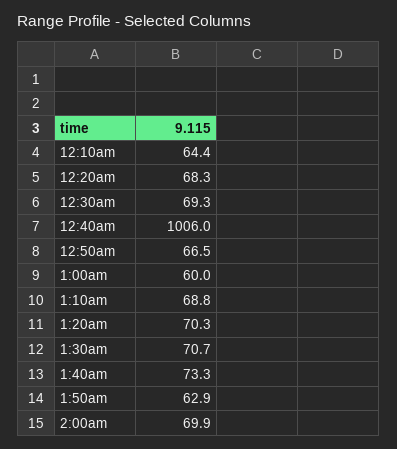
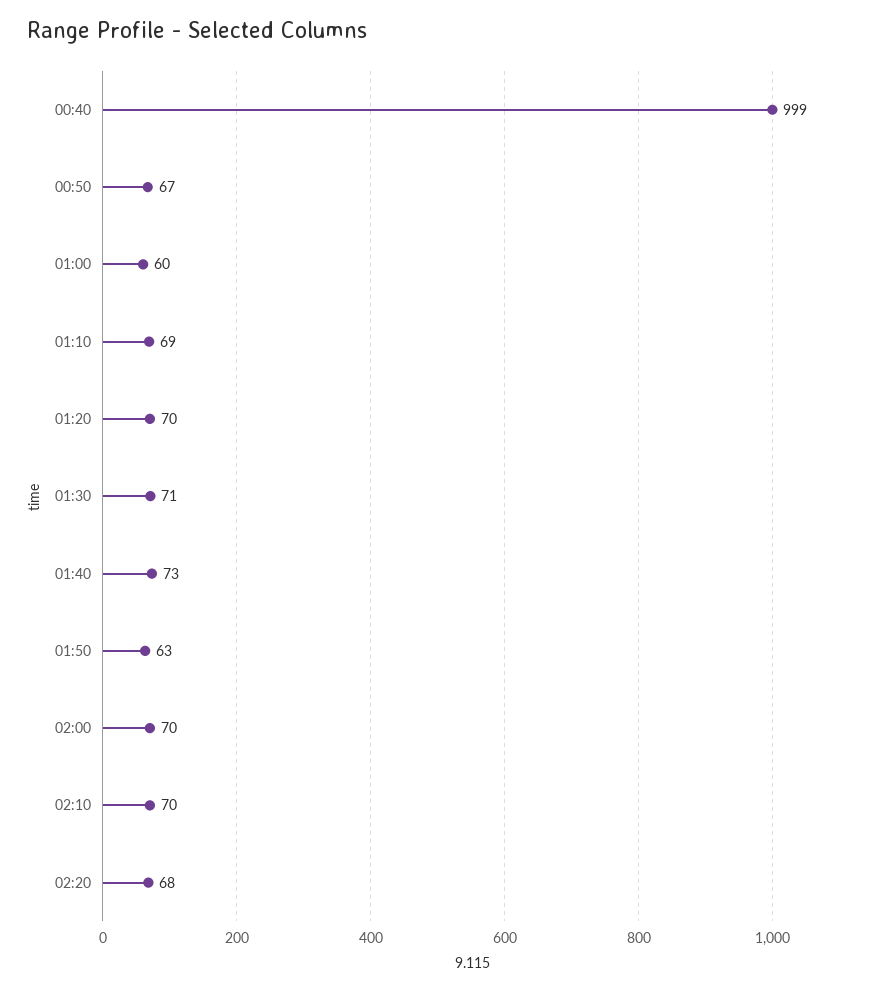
12:10am: 64.4 -> none
12:20am: 68.3 -> none
12:30am: 69.3 -> none
12:40am: 1006 -> 999
02:10: none -> 70
02:20: none -> 68

